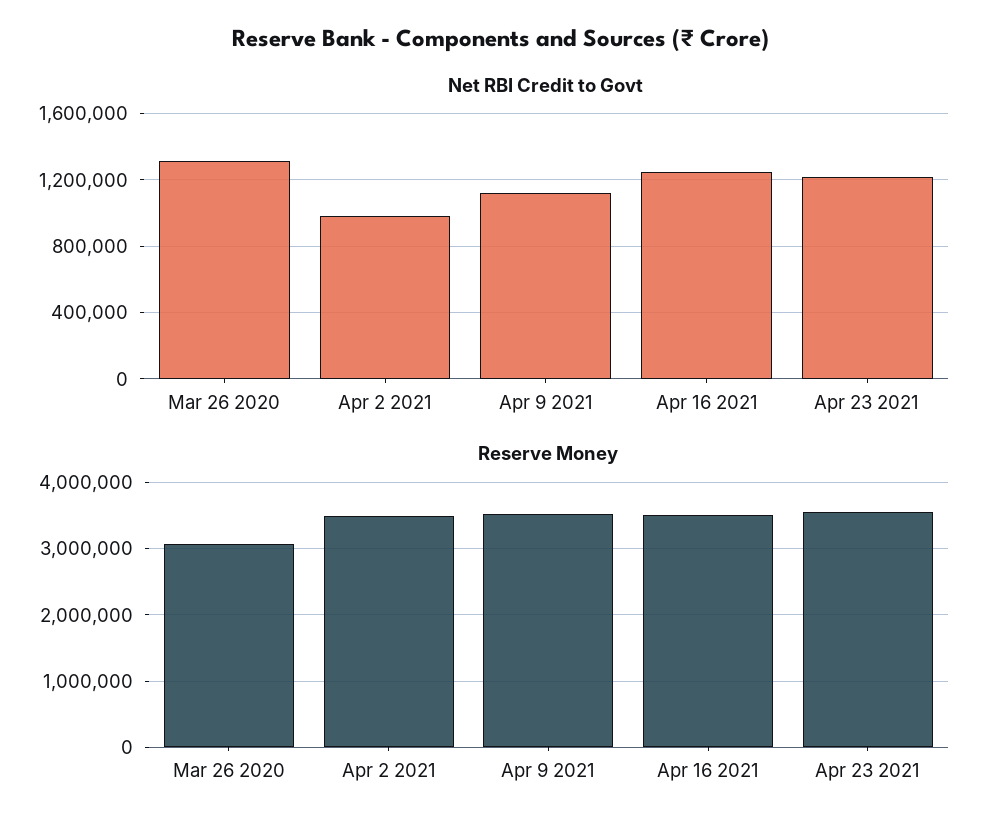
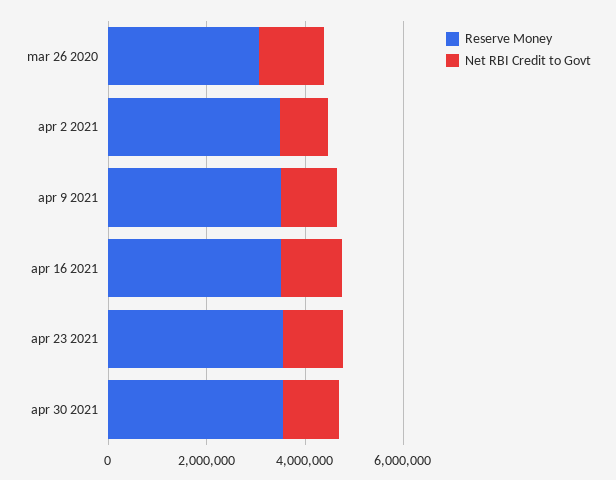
Reserve Money, apr 30 2021: none -> 3500000
Net RBI Credit to Govt, apr 30 2021: none -> 1000000

